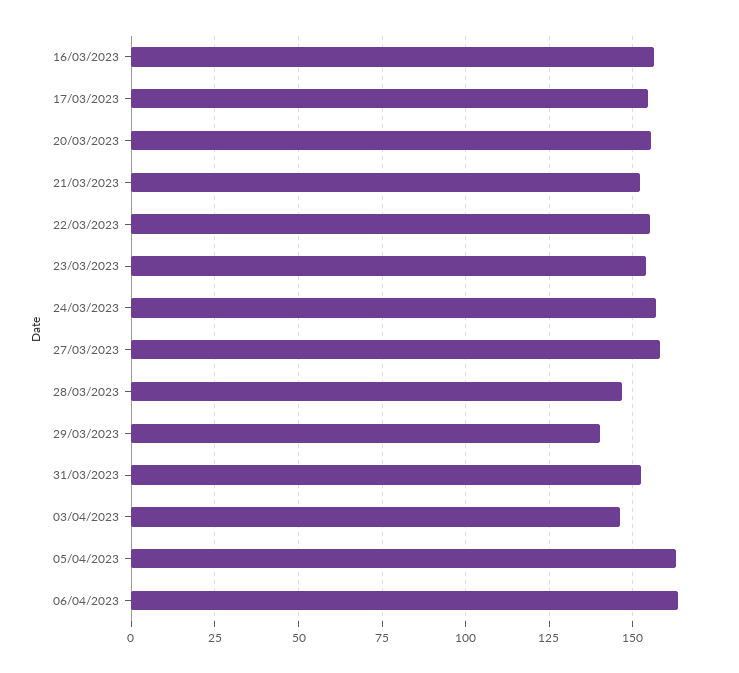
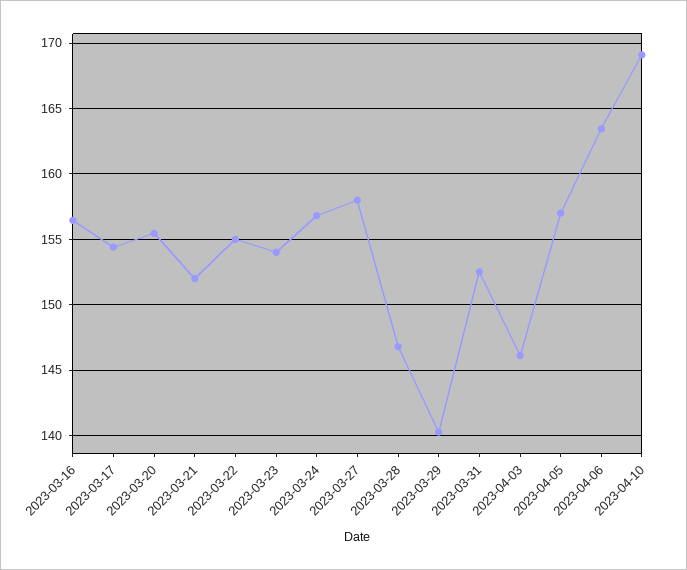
05/04/2023: 162.5 -> 157
2023-04-10: none -> 169

